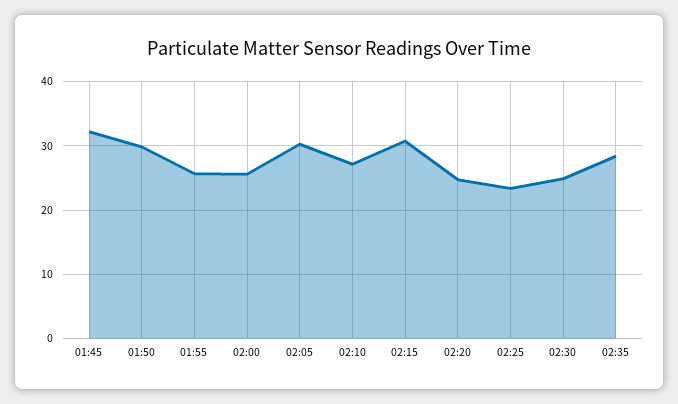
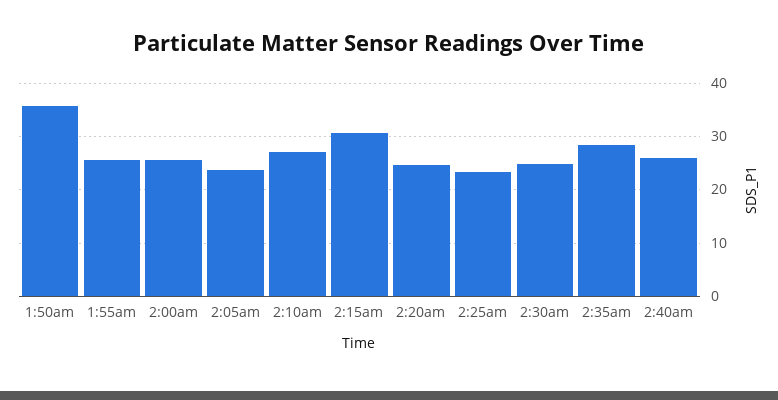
01:45: 32 -> none
01:50: 30 -> 36
02:05: 30 -> 24
2:40am: none -> 26

